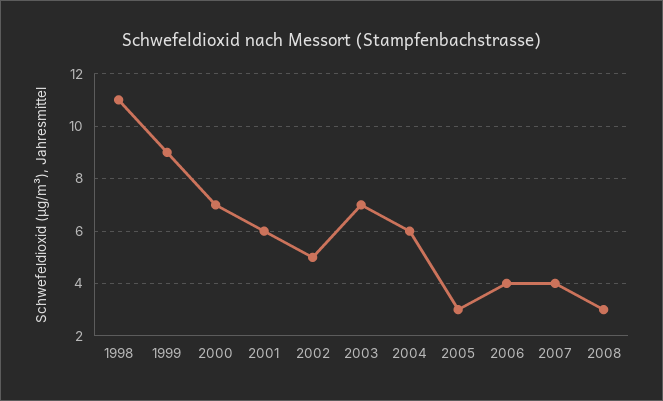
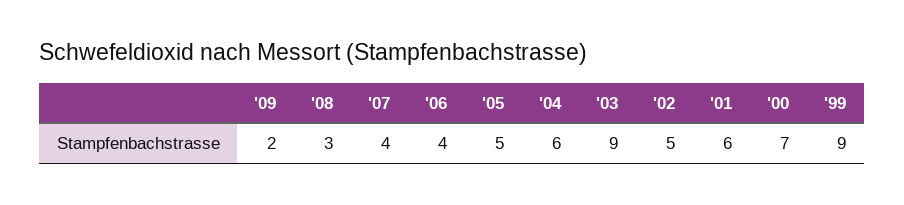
1998: 11 -> none
2003: 7 -> 9
2005: 3 -> 5
'09: none -> 2

